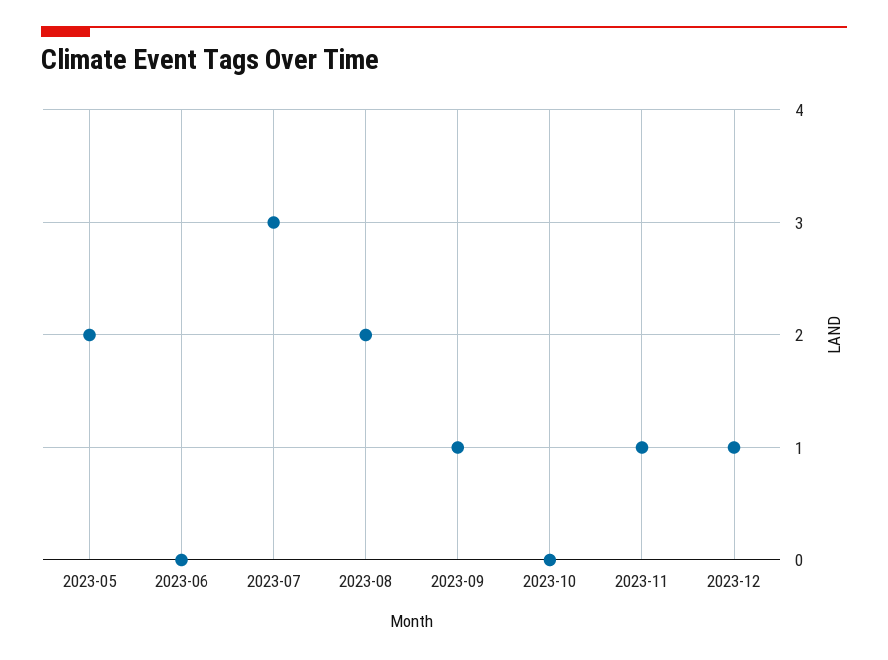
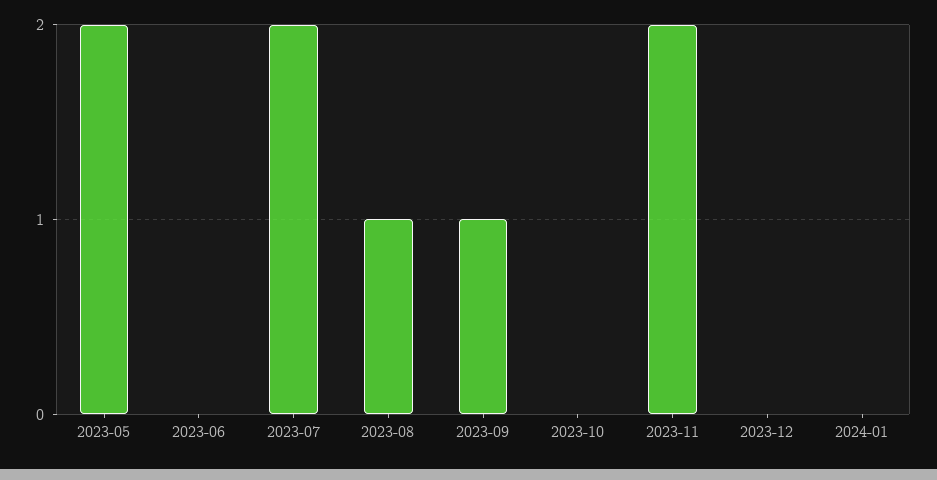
2023-07: 3 -> 2
2023-08: 2 -> 1
2023-11: 1 -> 2
2023-12: 1 -> 0
2024-01: none -> 0

